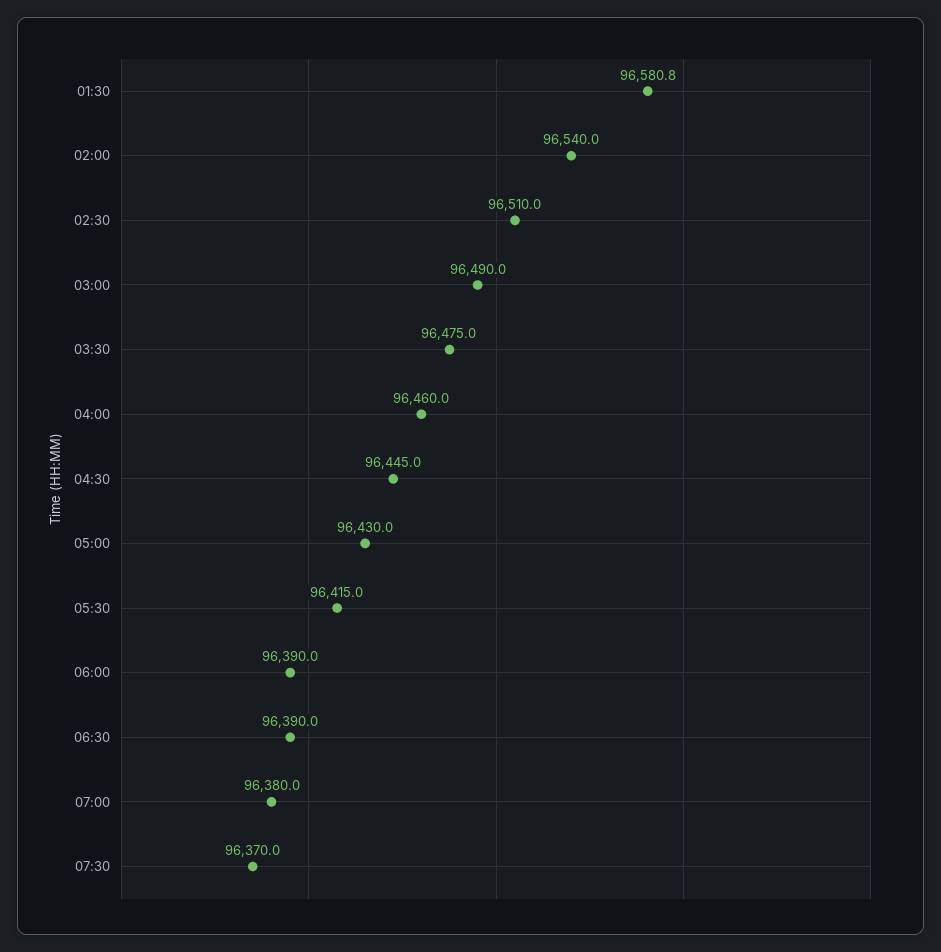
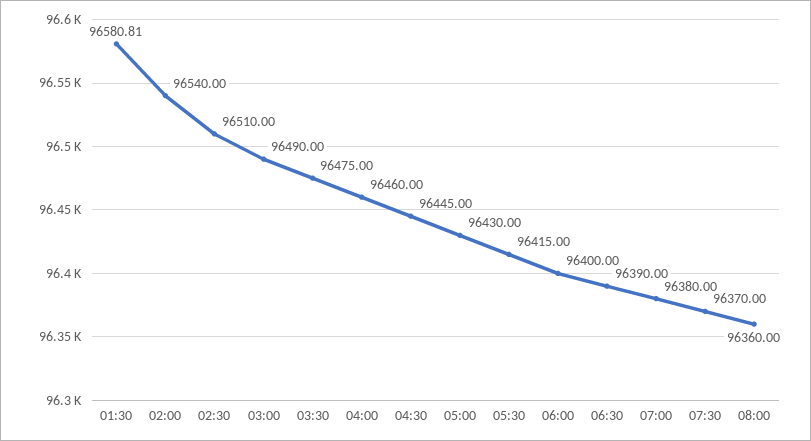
06:00: 96390 -> 96400
08:00: none -> 96360

